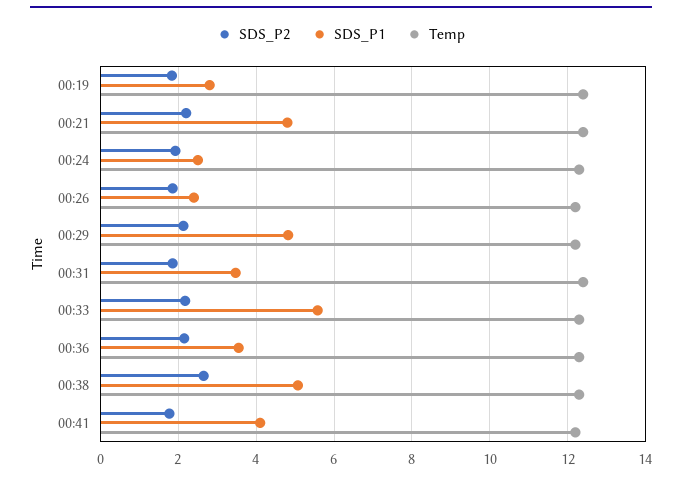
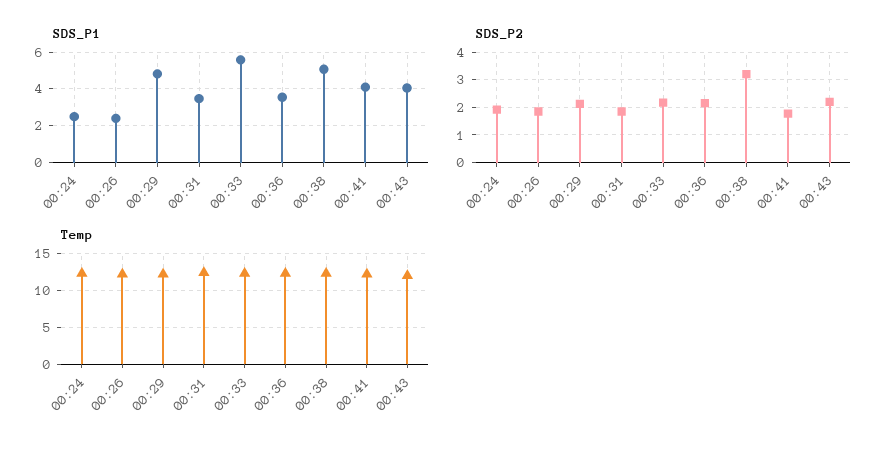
SDS_P2, 00:19: 1.8 -> none
SDS_P1, 00:19: 2.8 -> none
Temp, 00:19: 12.4 -> none
SDS_P2, 00:21: 2.2 -> none
SDS_P1, 00:21: 4.8 -> none
Temp, 00:21: 12.4 -> none
SDS_P2, 00:38: 2.6 -> 3.25
SDS_P1, 00:43: none -> 4
SDS_P2, 00:43: none -> 2.25
Temp, 00:43: none -> 12

